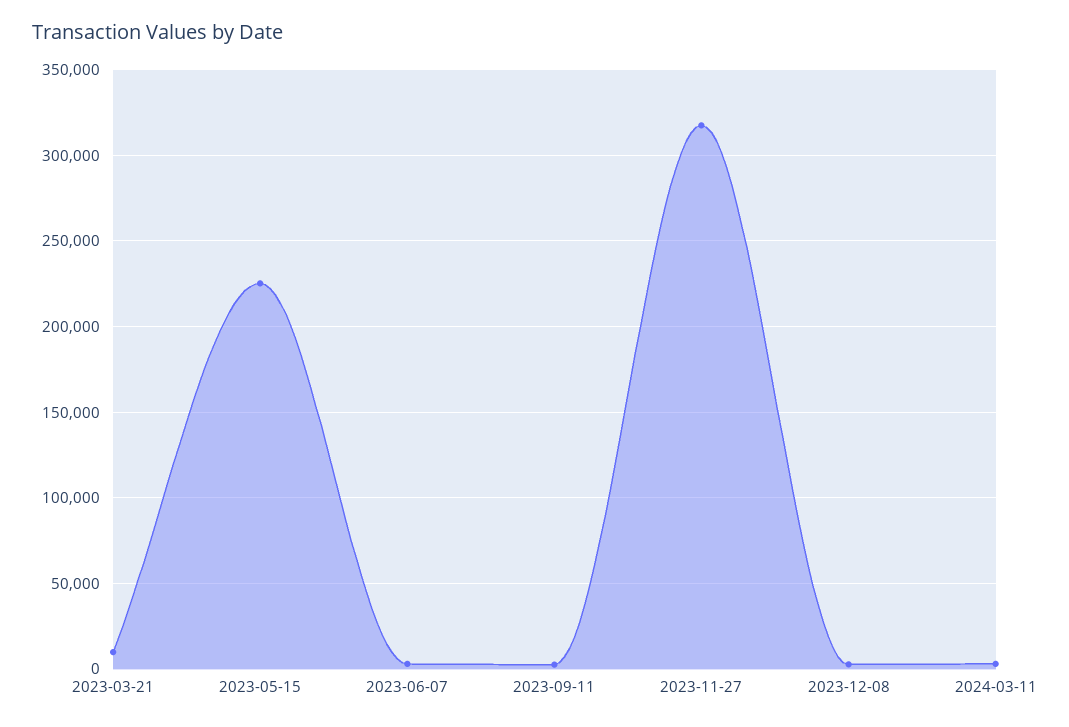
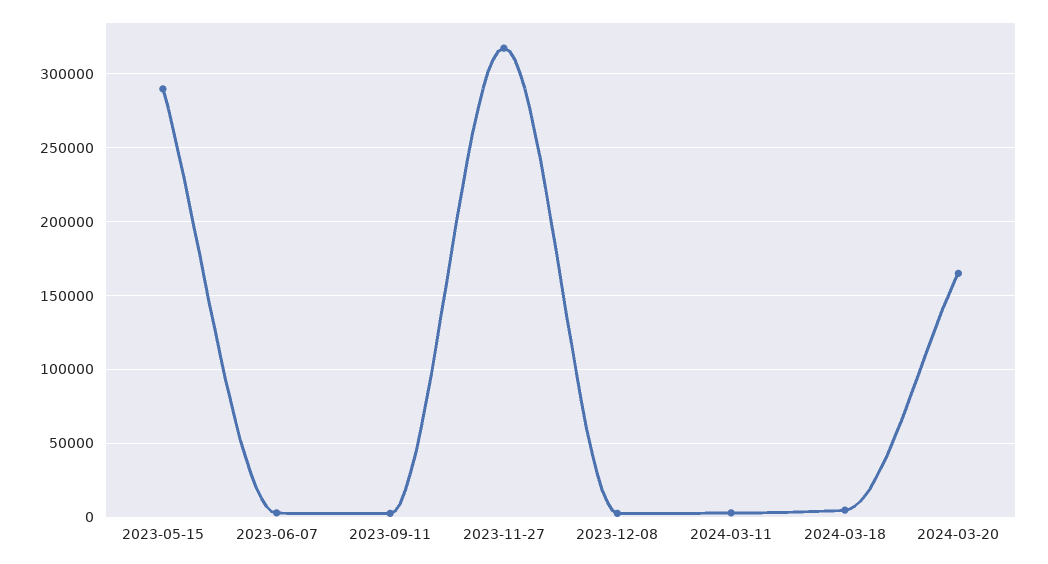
2023-03-21: 10000 -> none
2023-05-15: 225000 -> 290000
2024-03-18: none -> 5000
2024-03-20: none -> 165000

